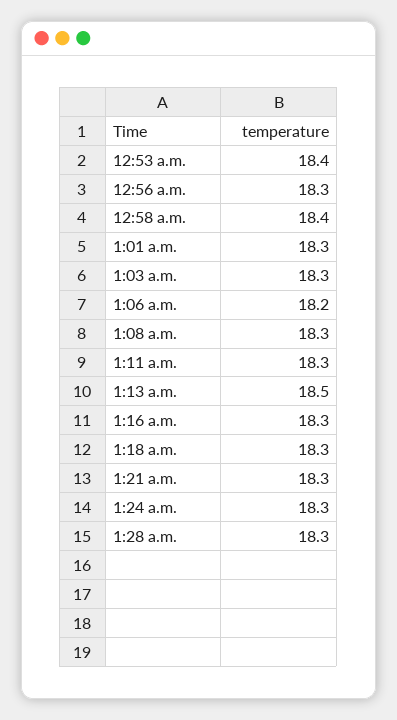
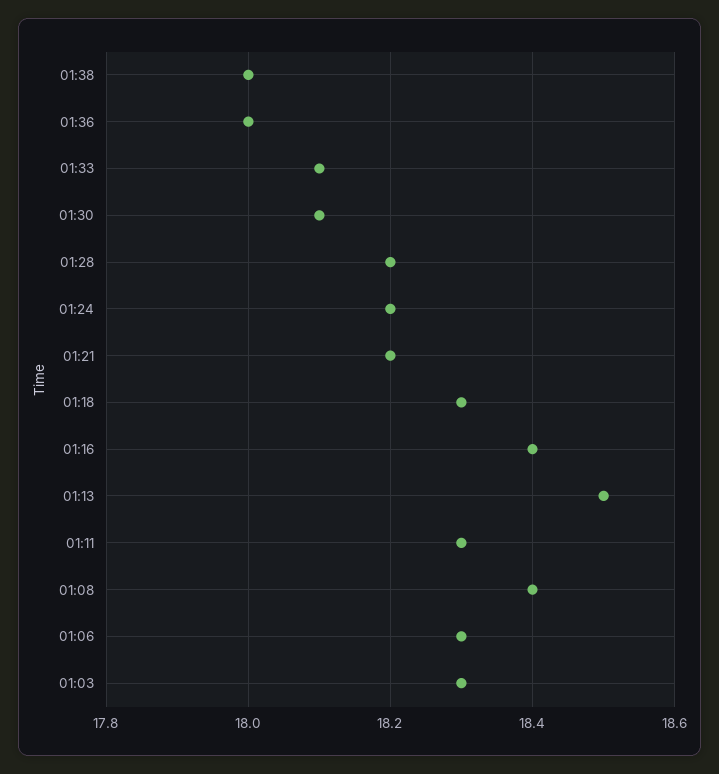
12:53 a.m.: 18.4 -> none
12:56 a.m.: 18.3 -> none
12:58 a.m.: 18.4 -> none
1:01 a.m.: 18.3 -> none
1:06 a.m.: 18.2 -> 18.3
1:08 a.m.: 18.3 -> 18.4
1:16 a.m.: 18.3 -> 18.4
1:21 a.m.: 18.3 -> 18.2
1:24 a.m.: 18.3 -> 18.2
1:28 a.m.: 18.3 -> 18.2
01:38: none -> 18
01:36: none -> 18
01:33: none -> 18.1
01:30: none -> 18.1

